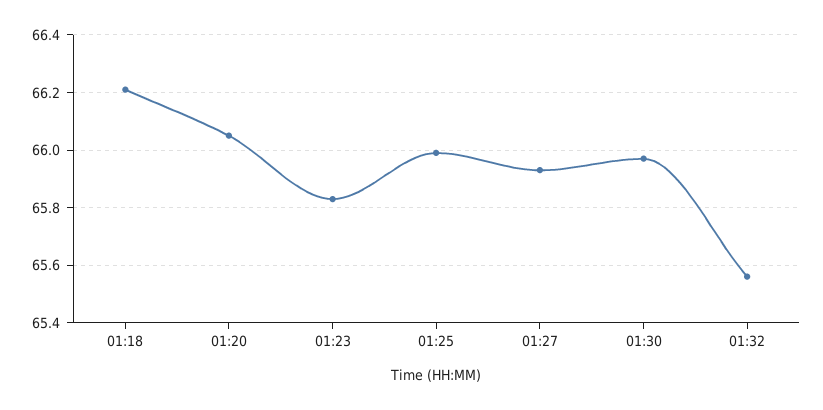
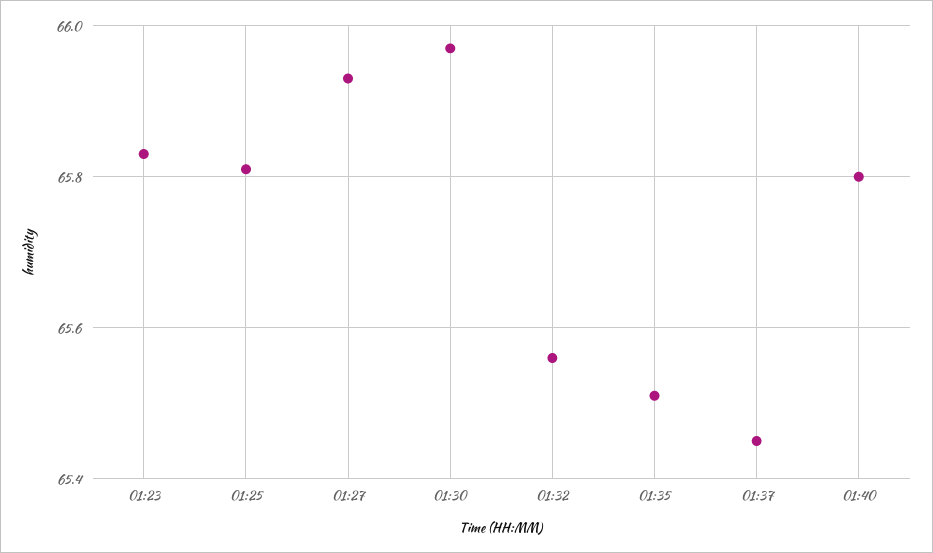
01:18: 66.2 -> none
01:20: 66.05 -> none
01:25: 66 -> 65.8
01:35: none -> 65.5
01:37: none -> 65.45
01:40: none -> 65.8

